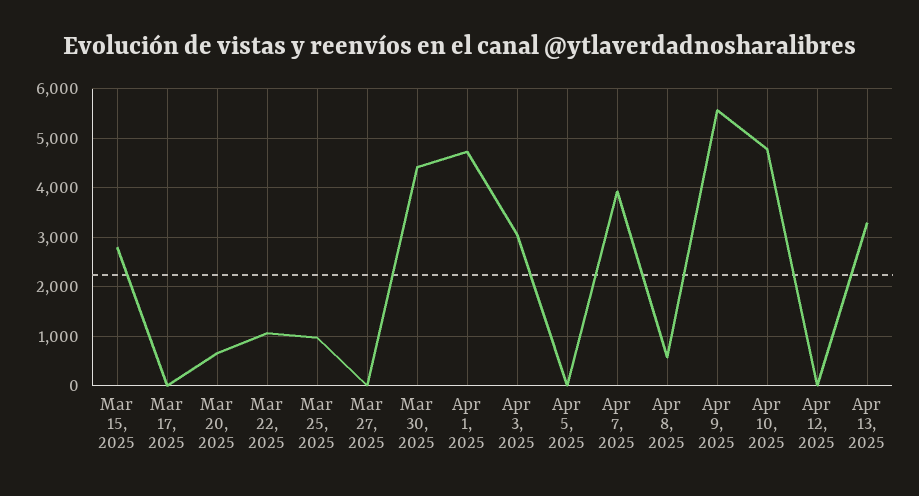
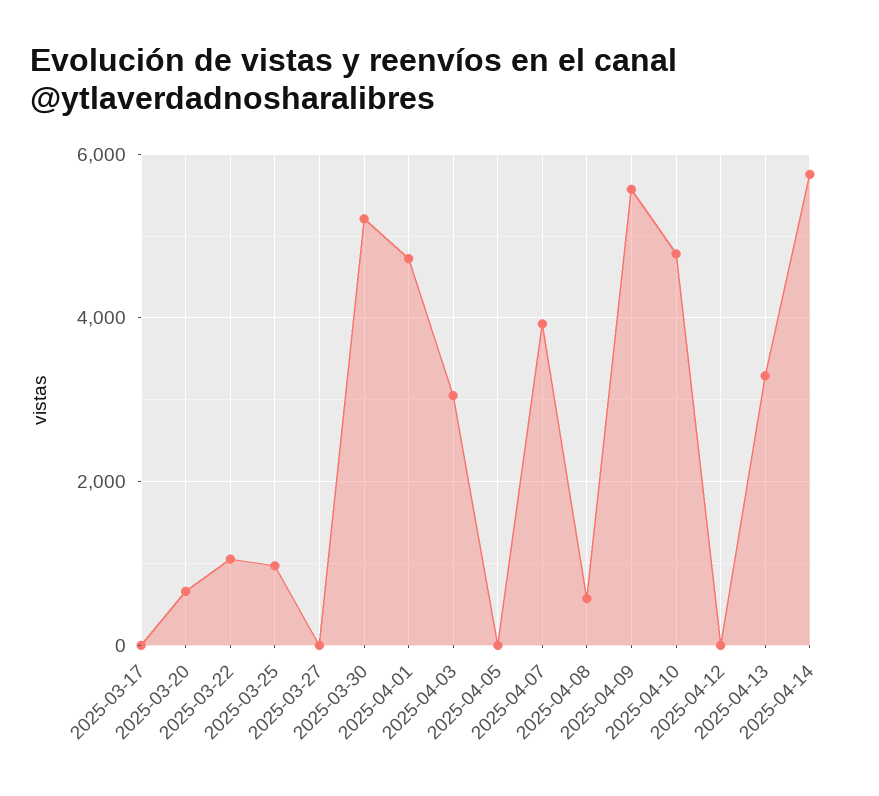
Mar 15, 2025: 2800 -> none
Mar 30, 2025: 4400 -> 5200
2025-04-14: none -> 5800

